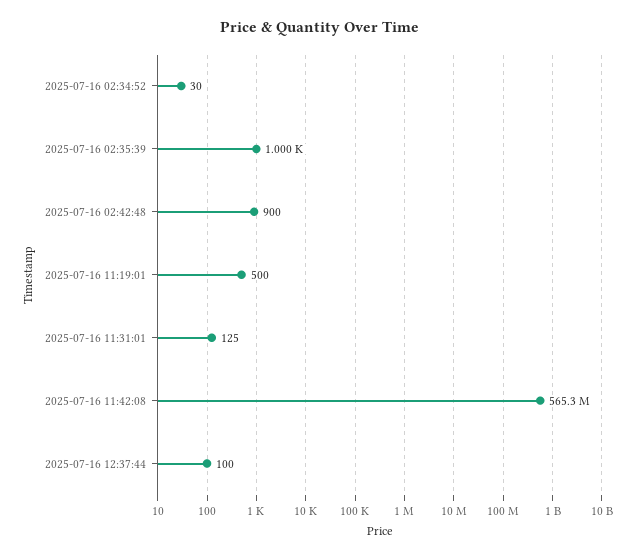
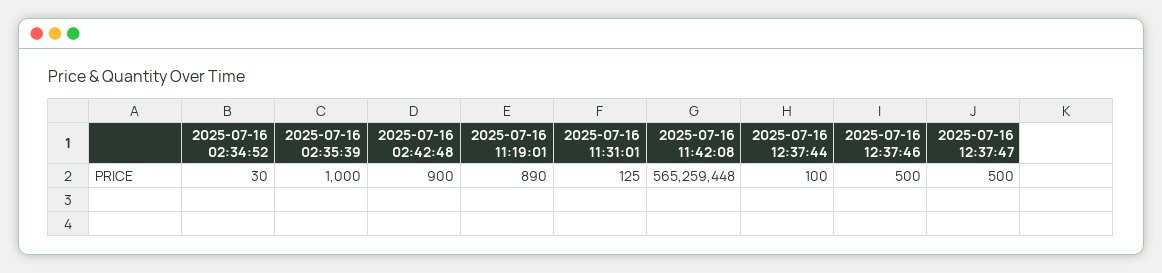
2025-07-16 11:19:01: 500 -> 890
2025-07-16 12:37:46: none -> 500
2025-07-16 12:37:47: none -> 500

